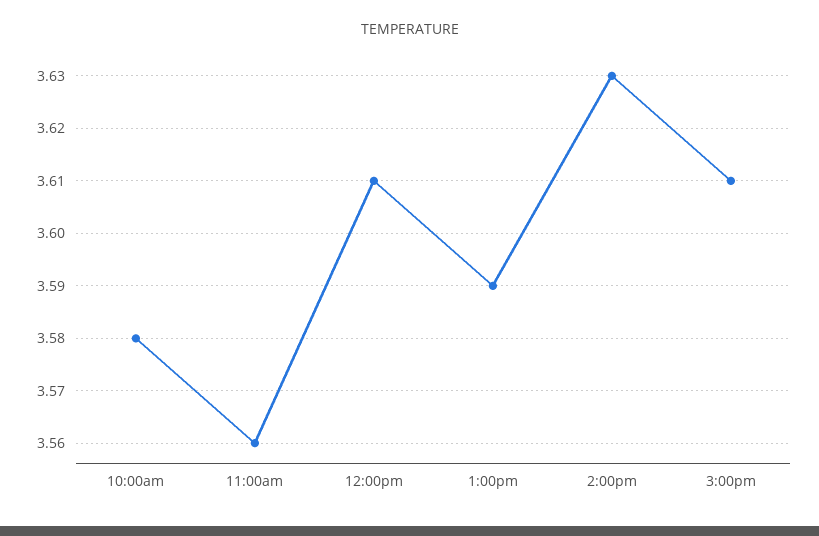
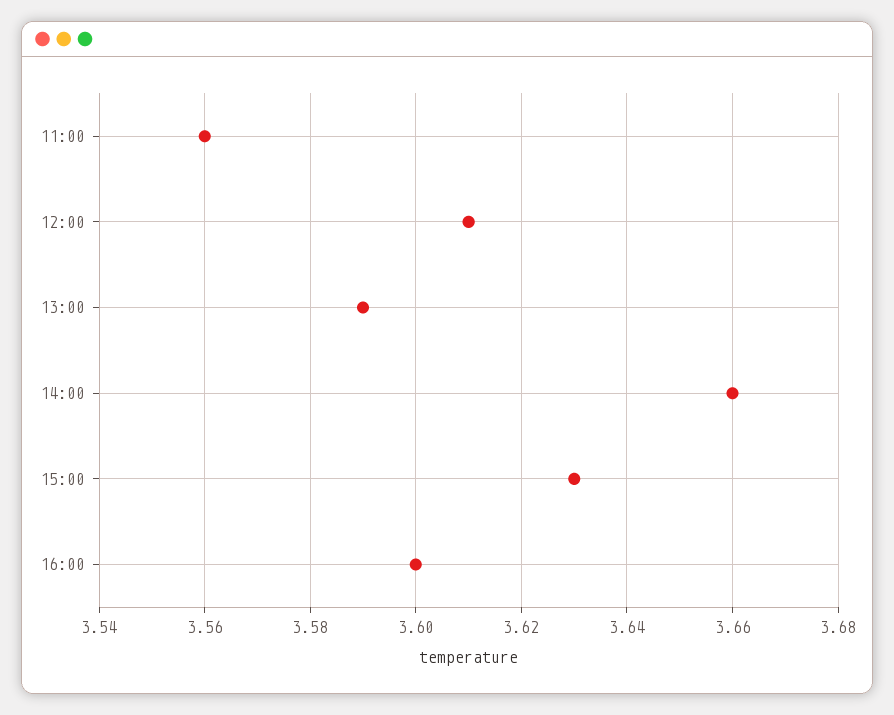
10:00am: 3.58 -> none
2:00pm: 3.63 -> 3.66
3:00pm: 3.61 -> 3.63
16:00: none -> 3.6

